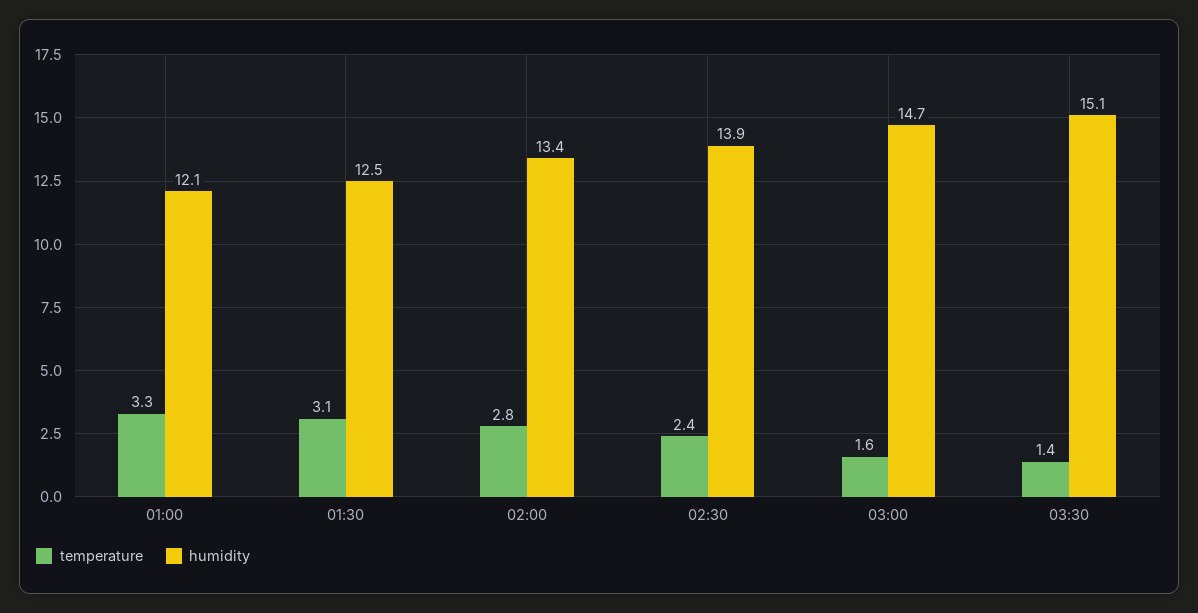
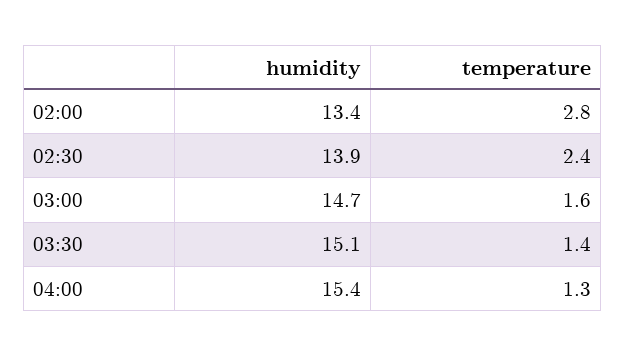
temperature, 01:00: 3.3 -> none
humidity, 01:00: 12.1 -> none
temperature, 01:30: 3.1 -> none
humidity, 01:30: 12.5 -> none
humidity, 04:00: none -> 15.4
temperature, 04:00: none -> 1.3

